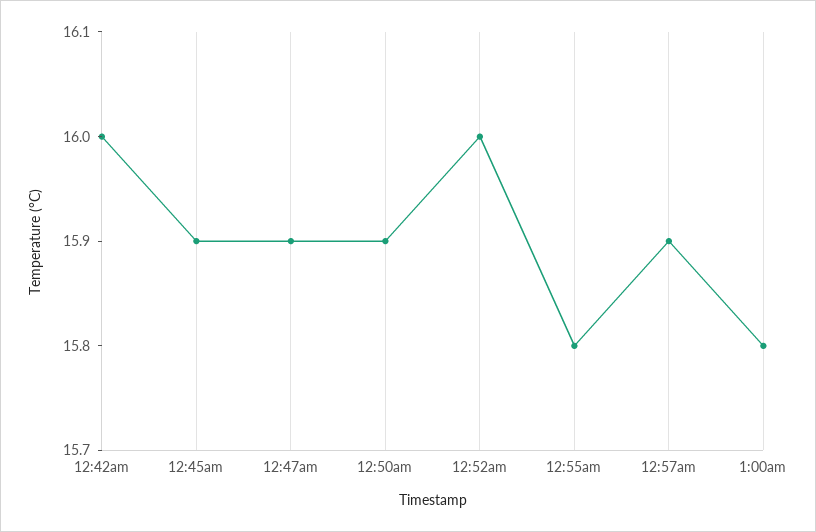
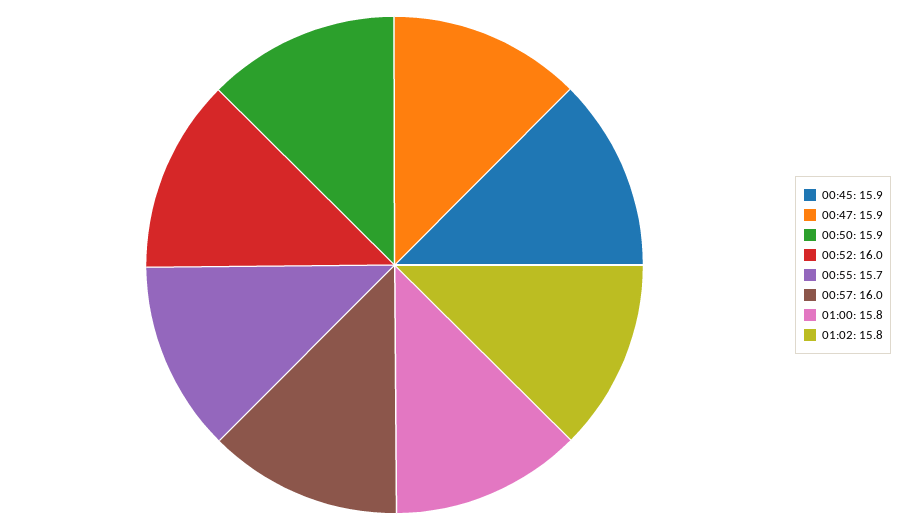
12:42am: 16 -> none
12:55am: 15.8 -> 15.7
12:57am: 15.9 -> 16
01:02: none -> 15.8

